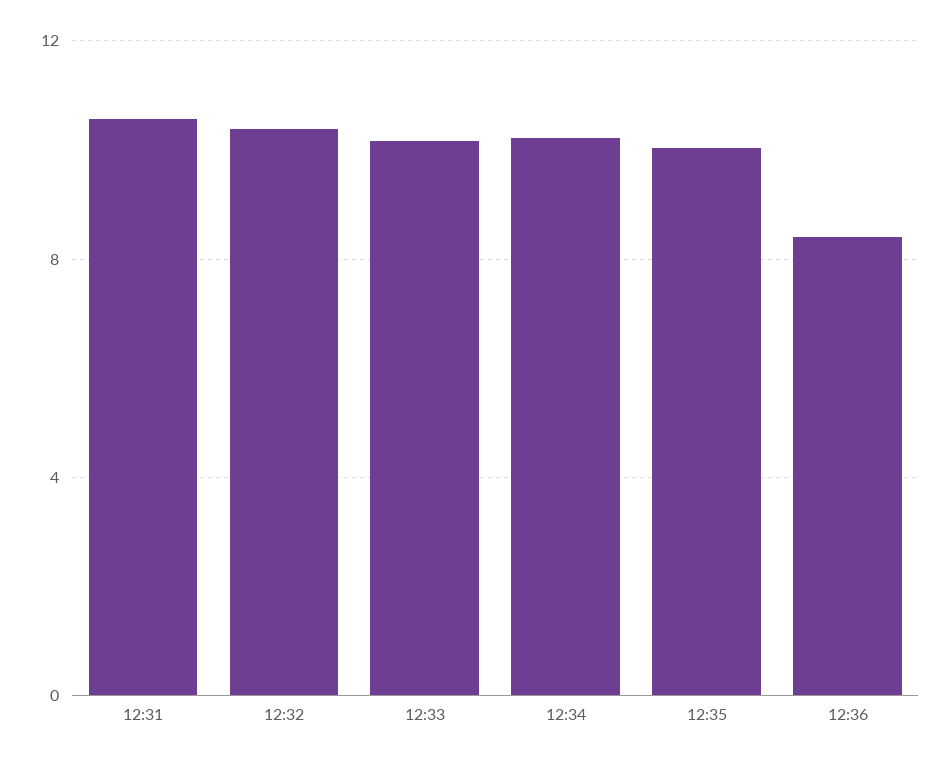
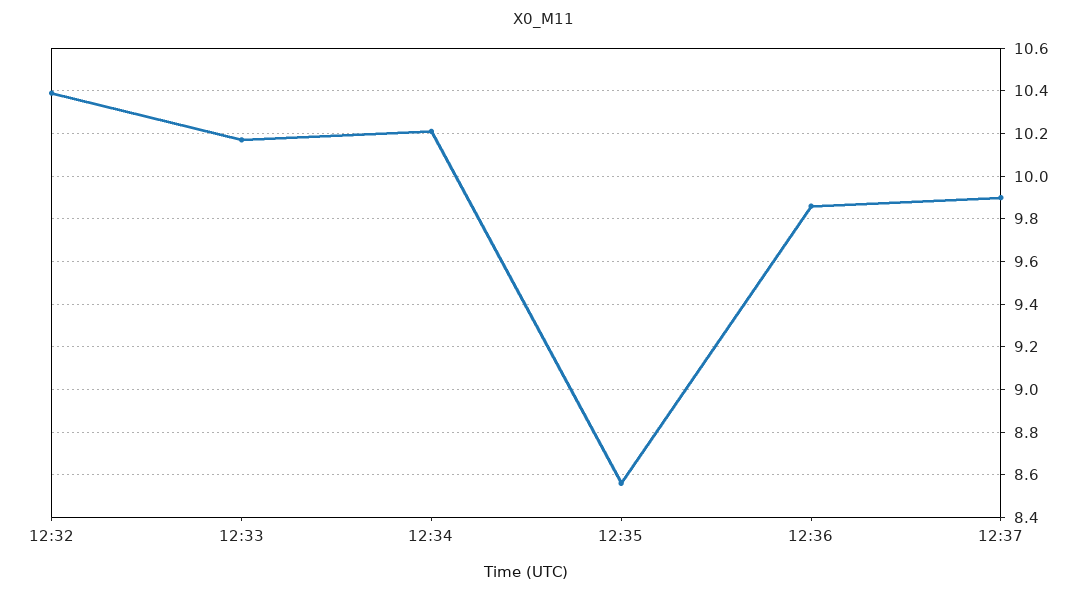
12:31: 10.5 -> none
12:35: 10 -> 8.55
12:36: 8.5 -> 9.85
12:37: none -> 9.9

